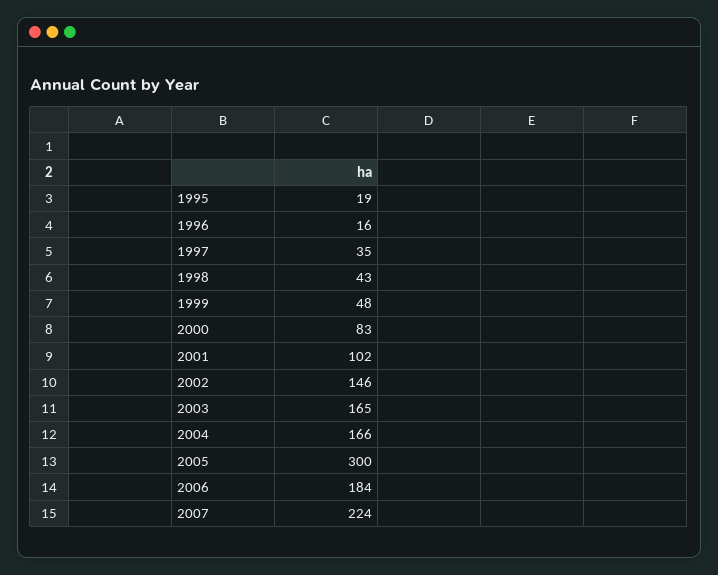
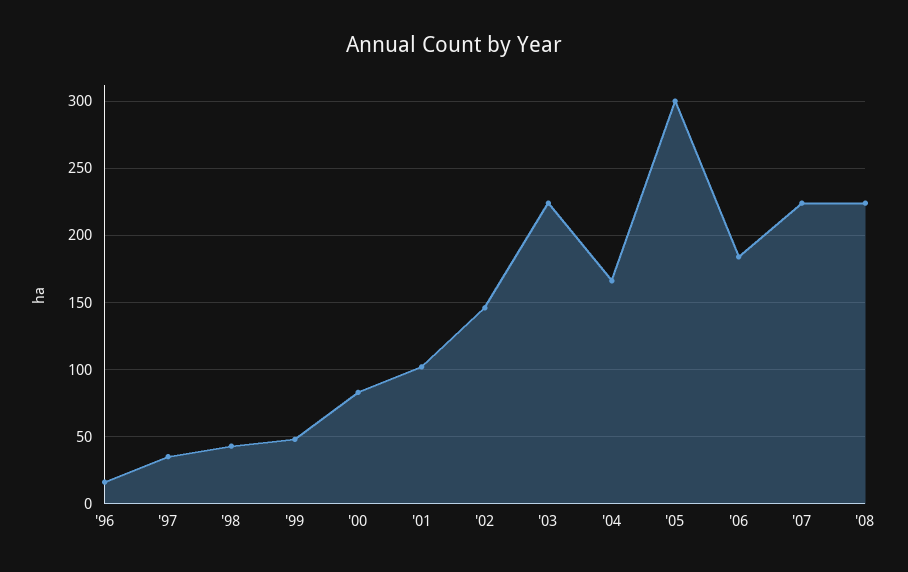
1995: 19 -> none
2003: 165 -> 225
'08: none -> 225

